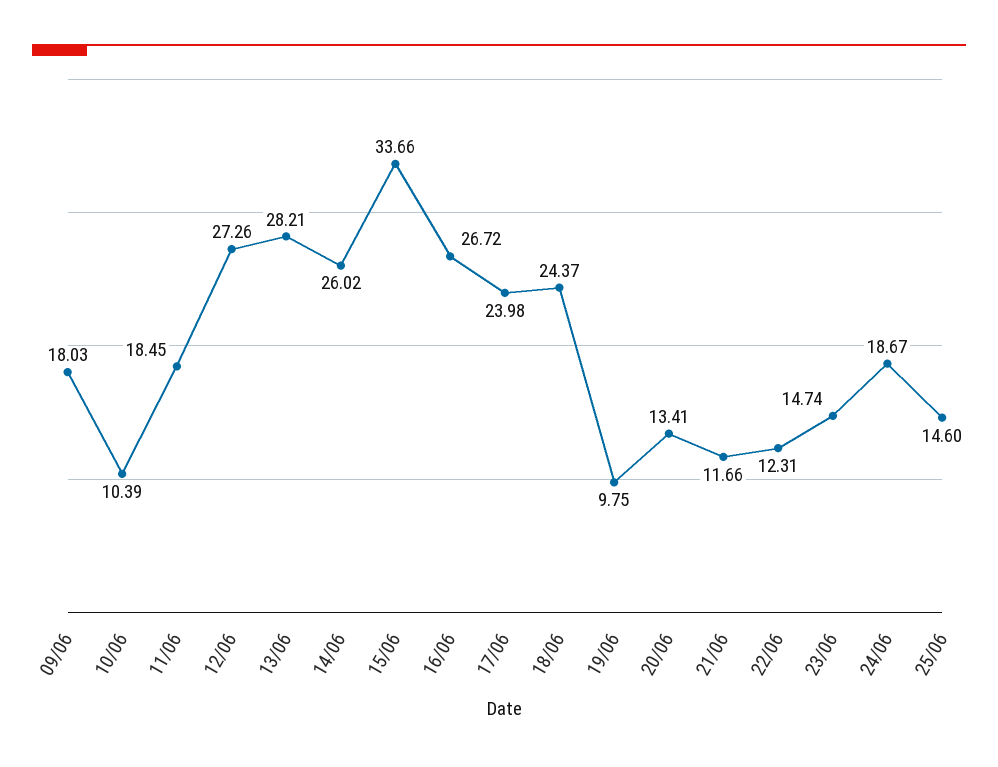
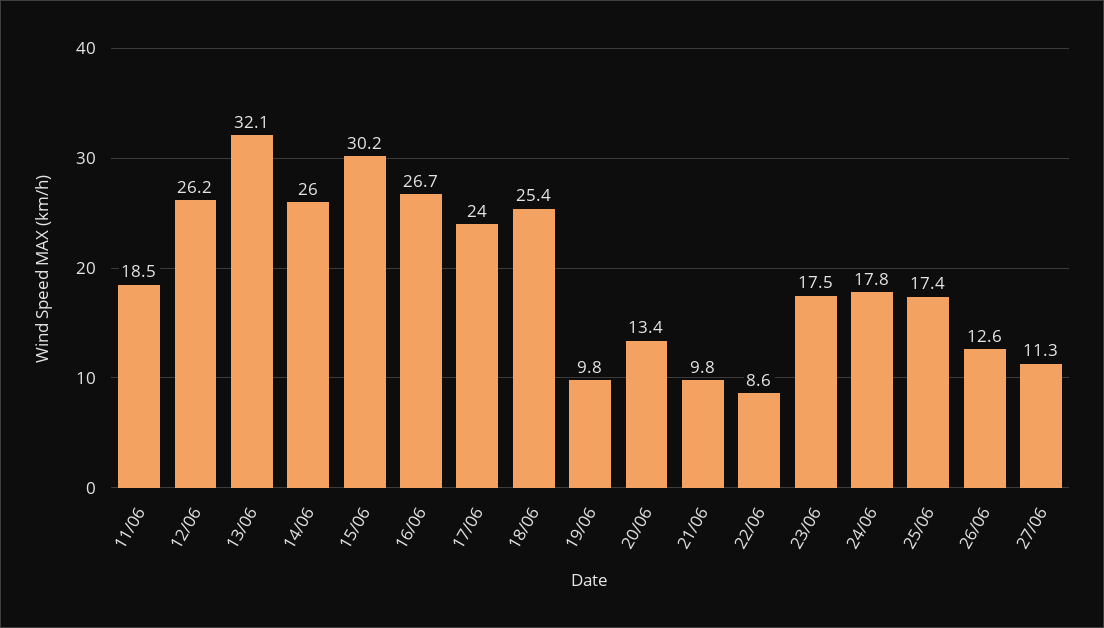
09/06: 18.03 -> none
10/06: 10.39 -> none
12/06: 27.26 -> 26.2
13/06: 28.21 -> 32.1
15/06: 33.66 -> 30.2
18/06: 24.37 -> 25.4
21/06: 11.66 -> 9.8
22/06: 12.31 -> 8.6
23/06: 14.74 -> 17.5
24/06: 18.67 -> 17.8
25/06: 14.6 -> 17.4
26/06: none -> 12.6
27/06: none -> 11.3

